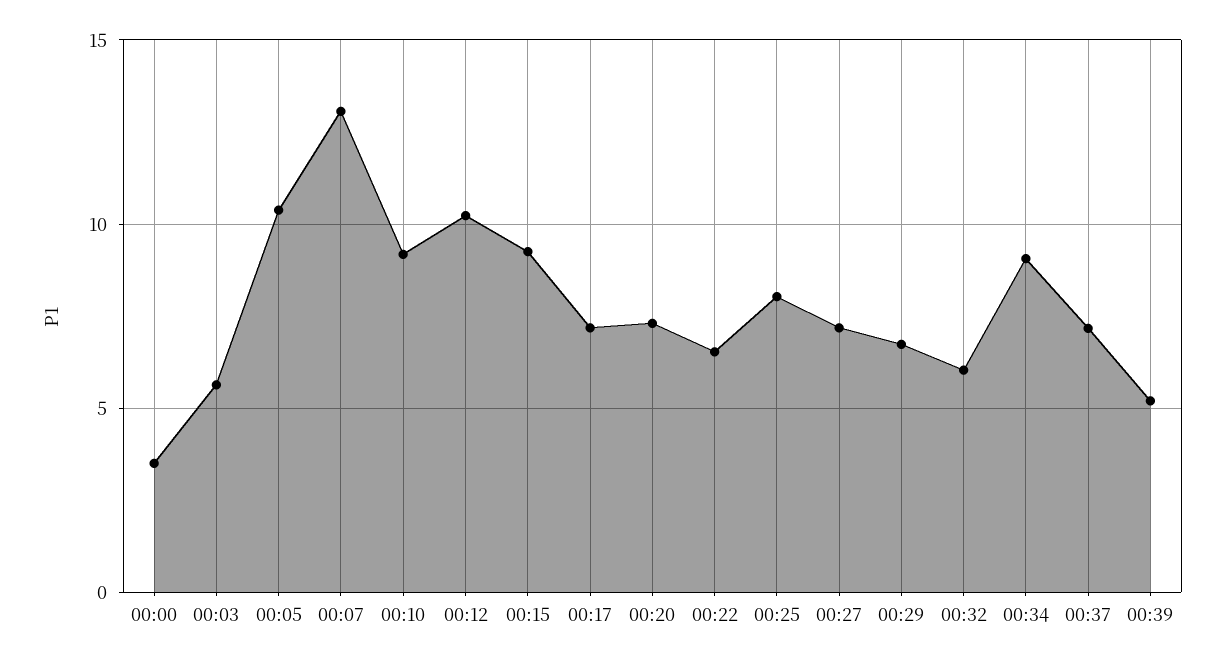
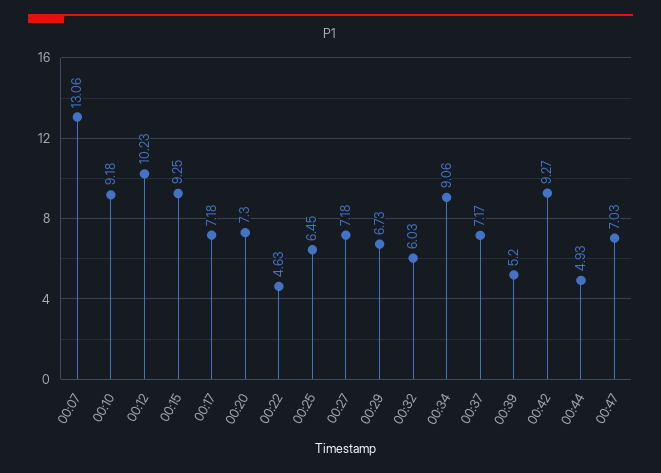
00:00: 3.5 -> none
00:03: 5.5 -> none
00:05: 10.5 -> none
00:22: 6.5 -> 4.63
00:25: 8 -> 6.45
00:42: none -> 9.27
00:44: none -> 4.93
00:47: none -> 7.03

